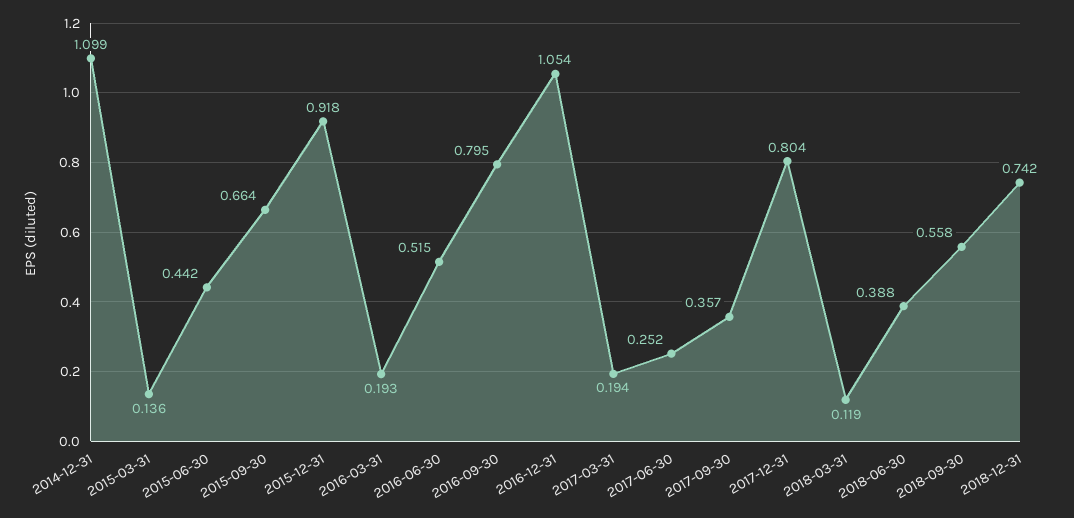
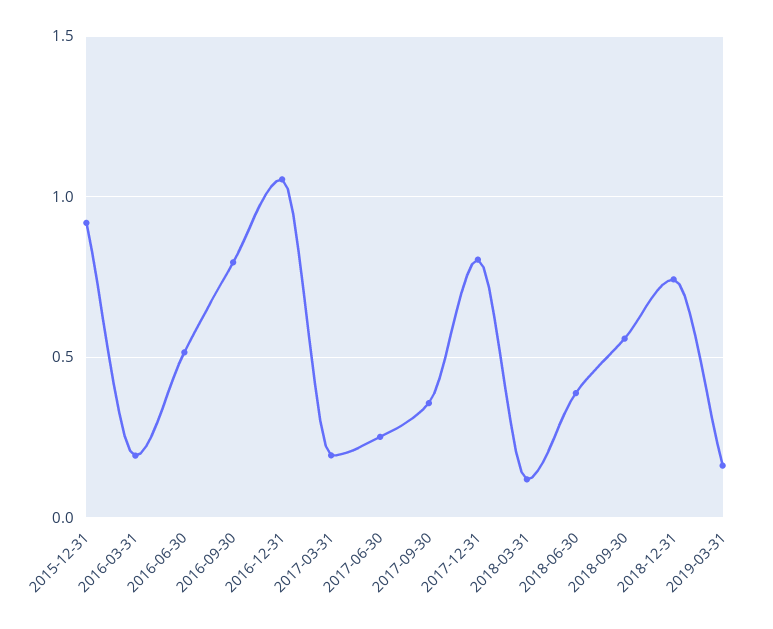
2014-12-31: 1.099 -> none
2015-03-31: 0.136 -> none
2015-06-30: 0.442 -> none
2015-09-30: 0.664 -> none
2019-03-31: none -> 0.15

